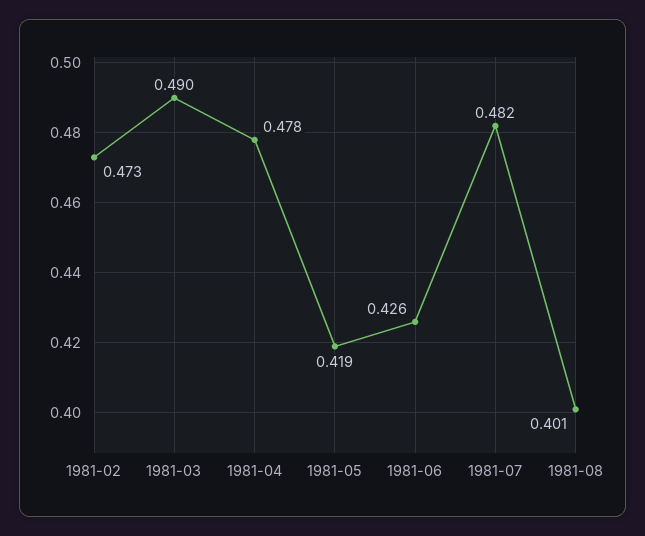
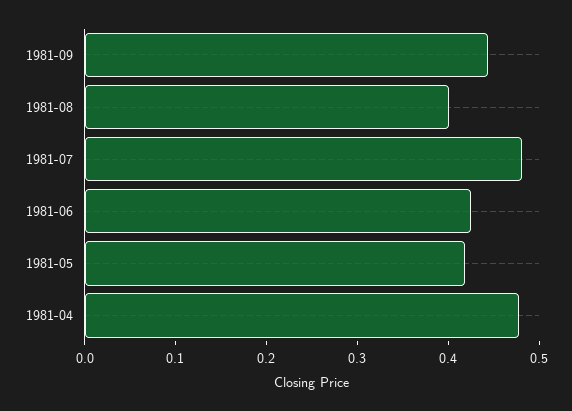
1981-02: 0.473 -> none
1981-03: 0.49 -> none
1981-09: none -> 0.44

